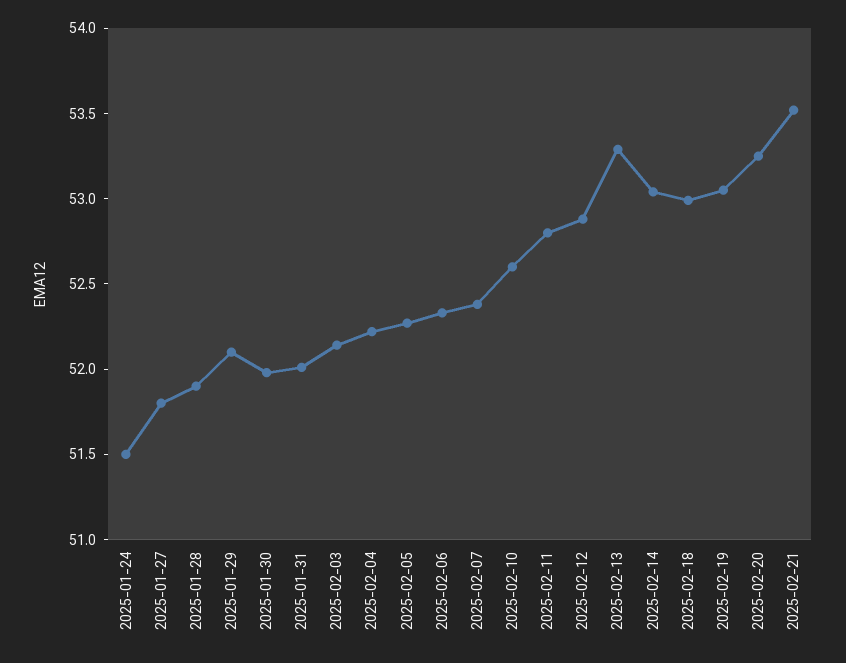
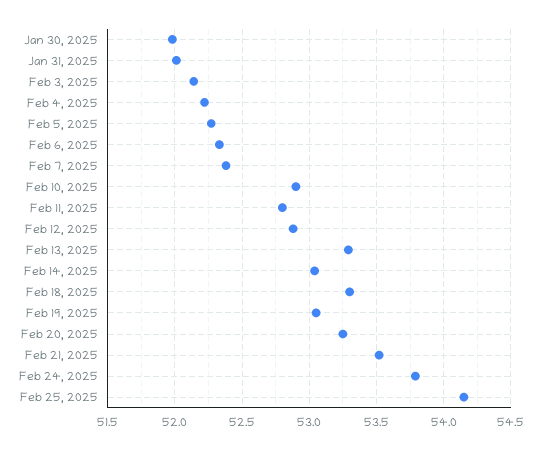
2025-01-24: 51.5 -> none
2025-01-27: 51.8 -> none
2025-01-28: 51.9 -> none
2025-01-29: 52.1 -> none
2025-02-10: 52.6 -> 52.9
2025-02-18: 53 -> 53.3
Feb 24, 2025: none -> 53.8
Feb 25, 2025: none -> 54.15

